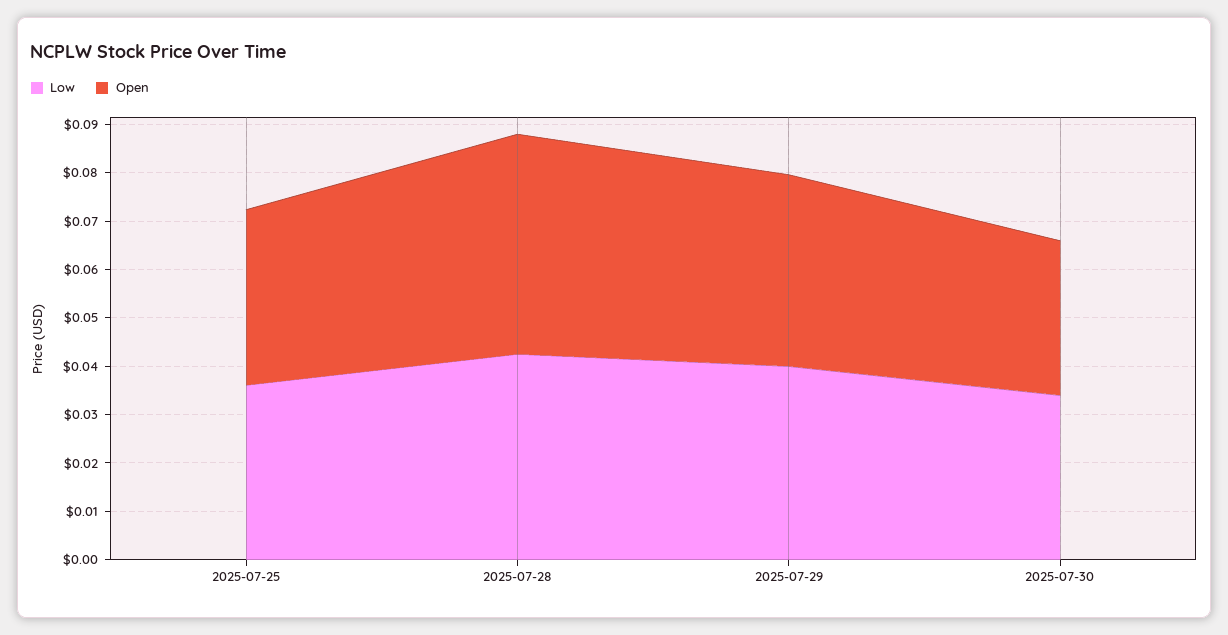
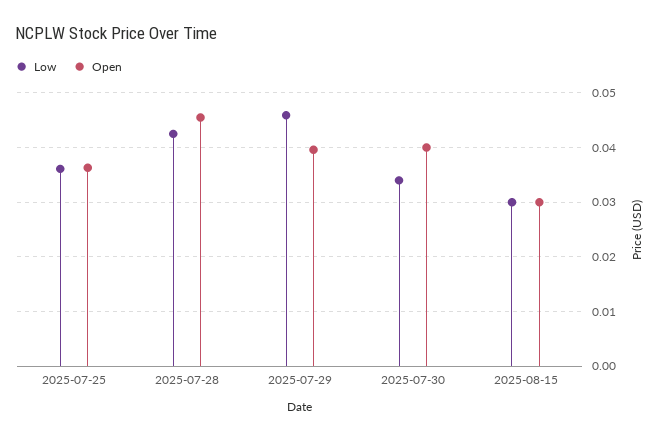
Low, 2025-07-29: 0.04 -> 0.046
Open, 2025-07-30: 0.032 -> 0.04
Low, 2025-08-15: none -> 0.03
Open, 2025-08-15: none -> 0.03

